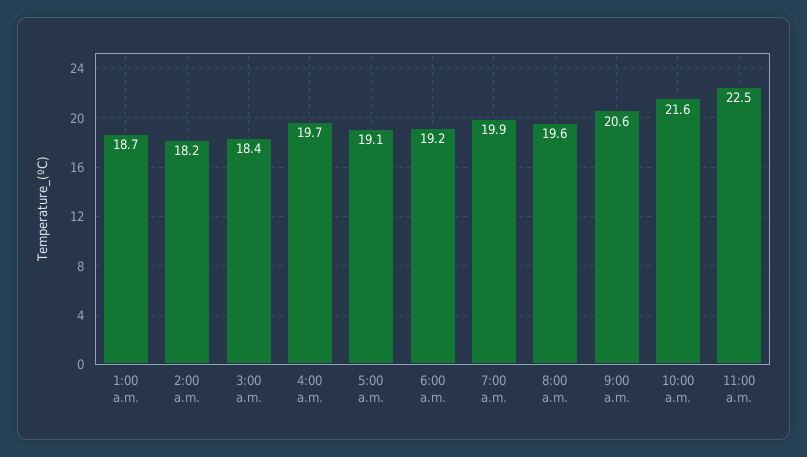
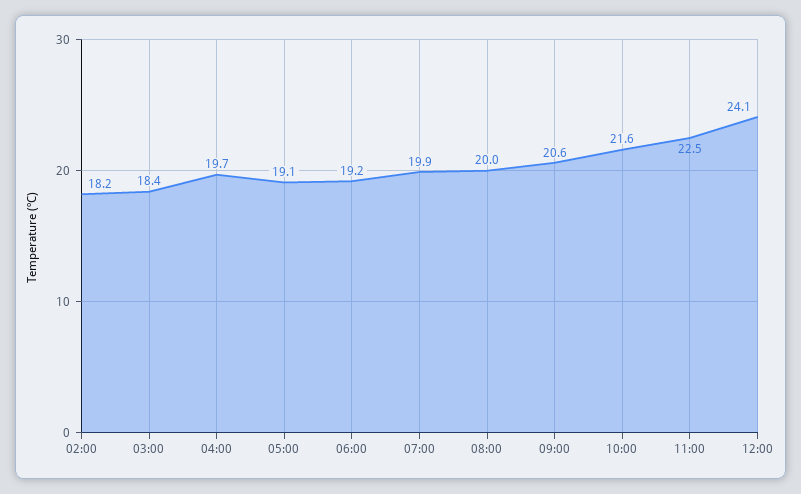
1:00 a.m.: 18.7 -> none
8:00 a.m.: 19.6 -> 20
12:00: none -> 24.1

